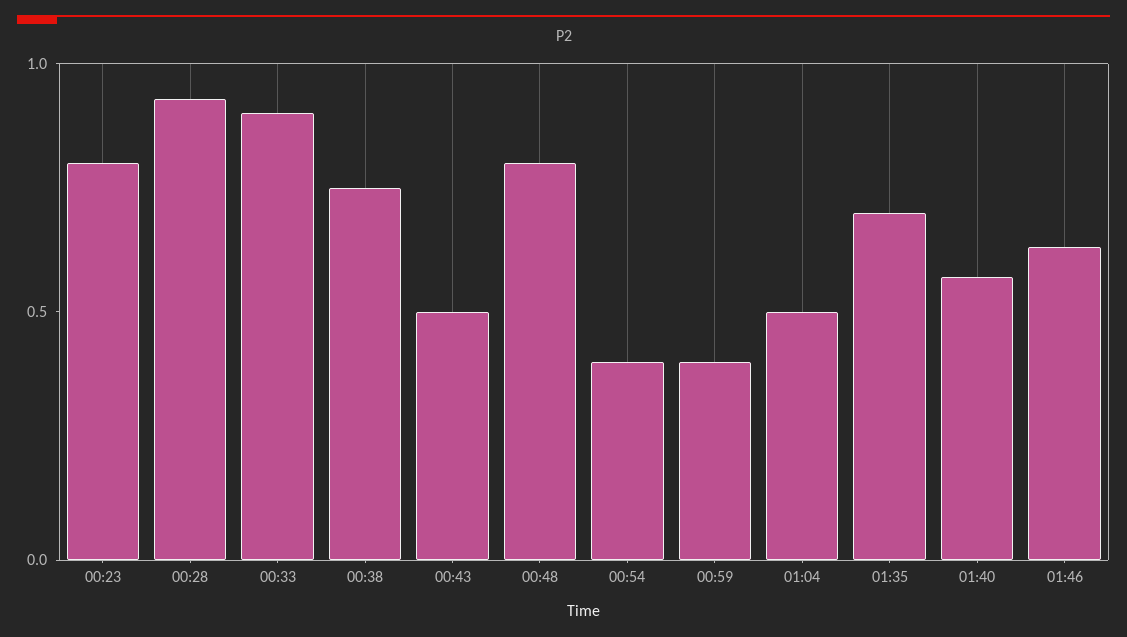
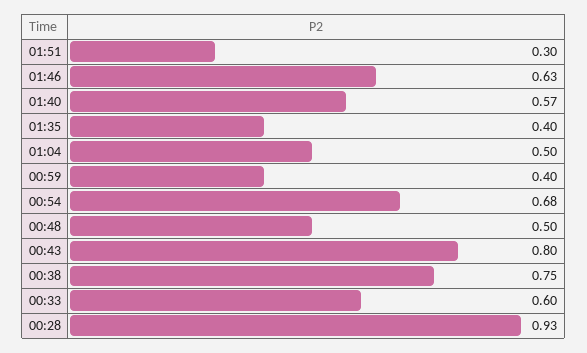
00:23: 0.8 -> none
00:33: 0.9 -> 0.6
00:43: 0.5 -> 0.8
00:48: 0.8 -> 0.5
00:54: 0.4 -> 0.68
01:35: 0.7 -> 0.4
01:51: none -> 0.3

